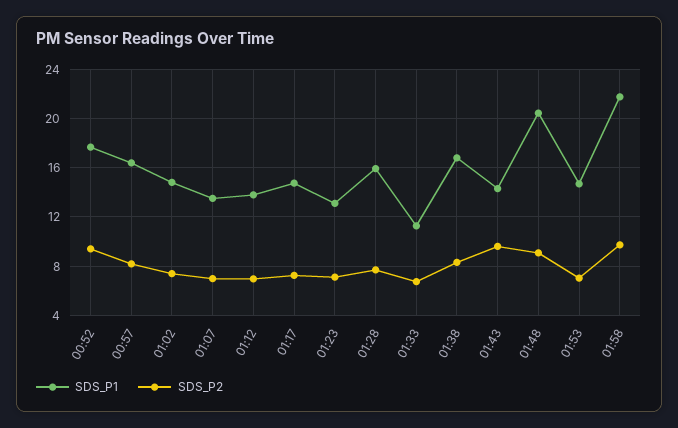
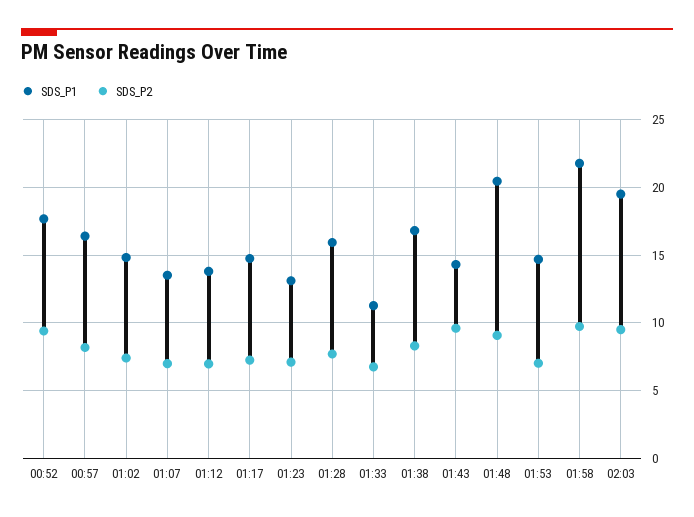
SDS_P1, 02:03: none -> 19.5
SDS_P2, 02:03: none -> 9.5

